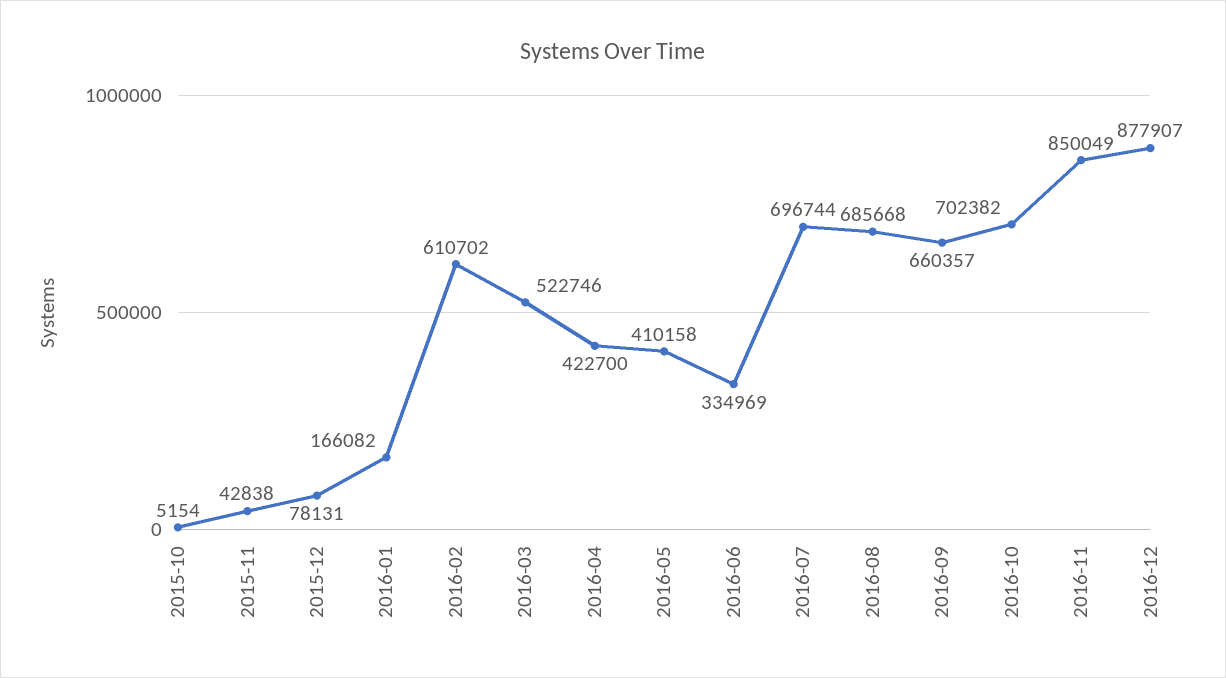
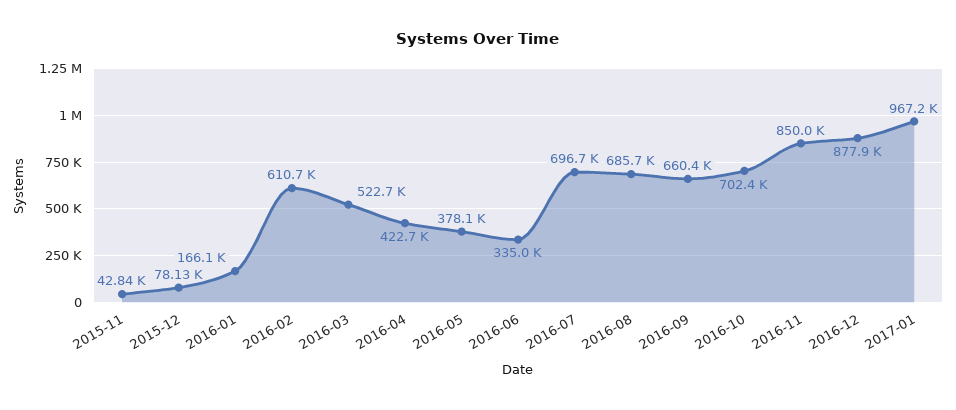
2015-10: 5154 -> none
2016-05: 410158 -> 378100
2017-01: none -> 967200

